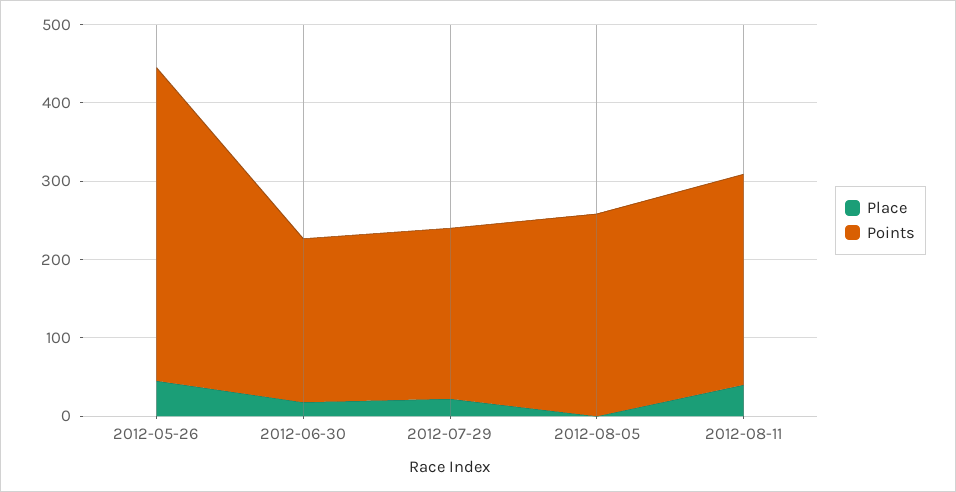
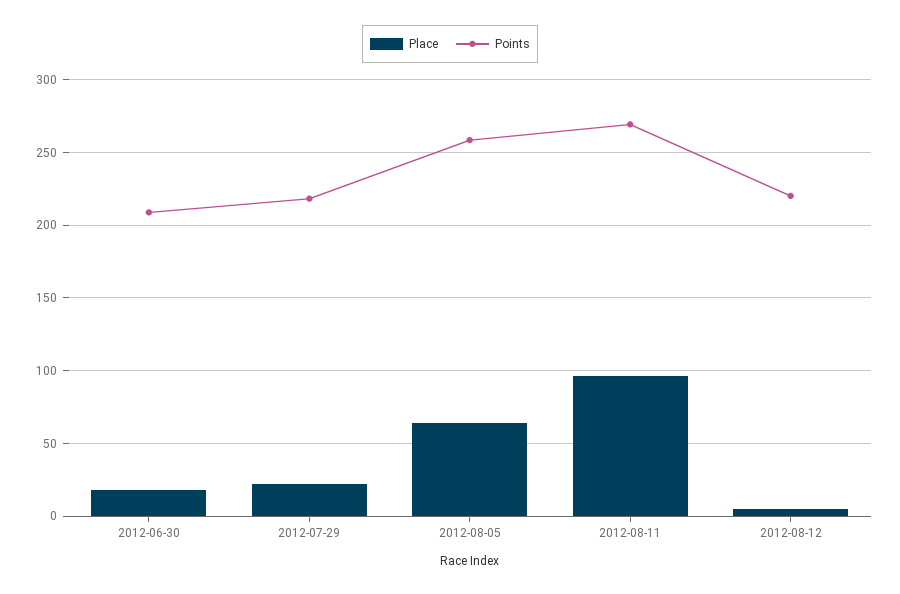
Place, 2012-05-26: 40 -> none
Points, 2012-05-26: 400 -> none
Place, 2012-08-05: 0 -> 65
Place, 2012-08-11: 40 -> 95
Place, 2012-08-12: none -> 5
Points, 2012-08-12: none -> 220

